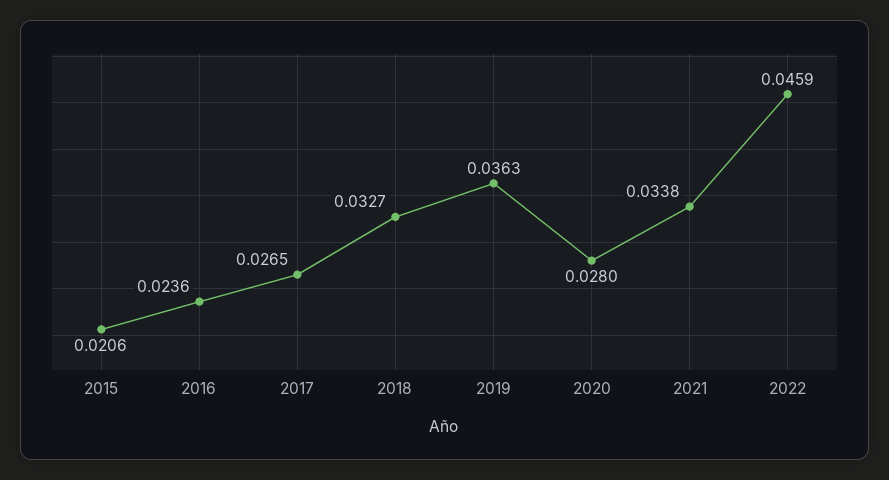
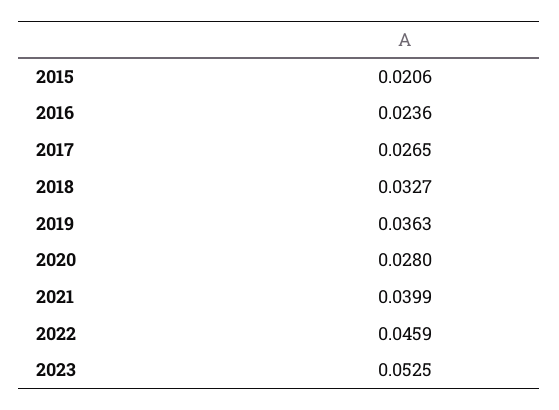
2021: 0.0338 -> 0.0399
2023: none -> 0.0525

